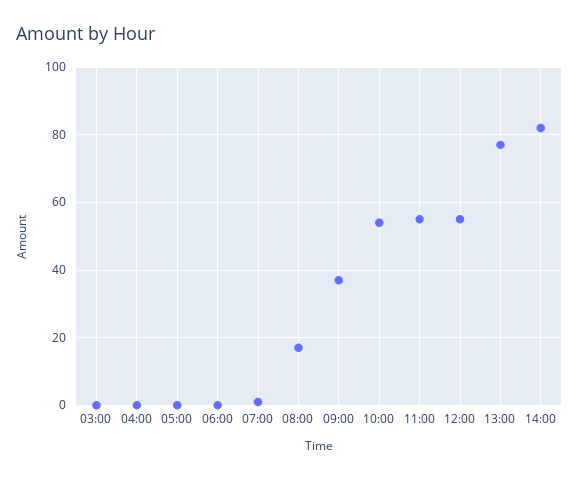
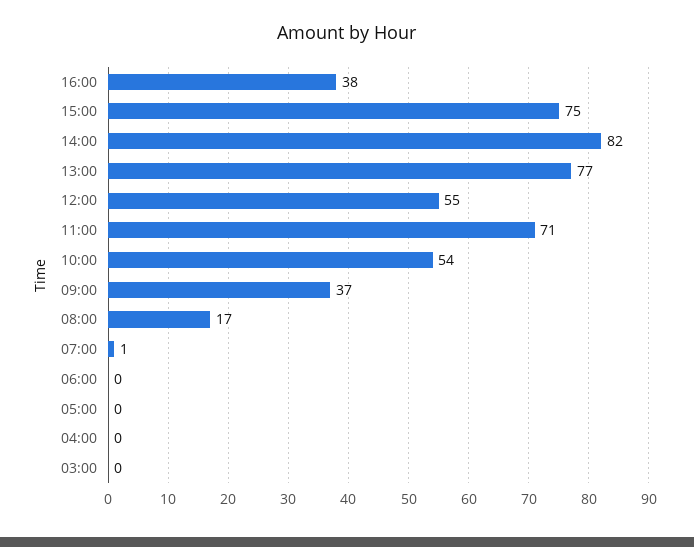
11:00: 55 -> 71
16:00: none -> 38
15:00: none -> 75

